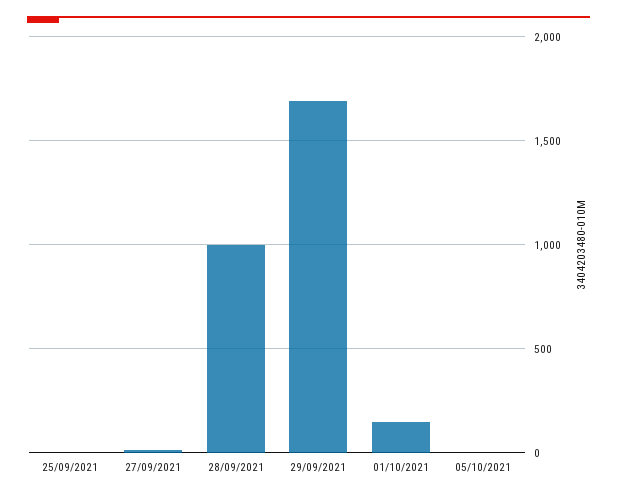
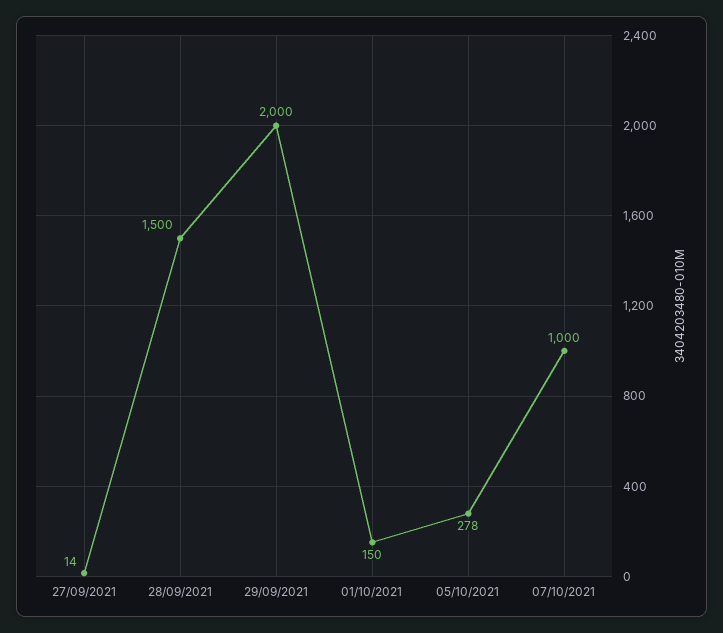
25/09/2021: 0 -> none
28/09/2021: 1000 -> 1500
29/09/2021: 1700 -> 2000
05/10/2021: 0 -> 278
07/10/2021: none -> 1000

